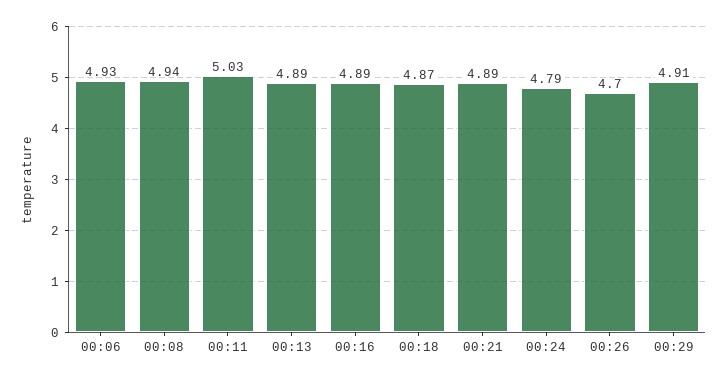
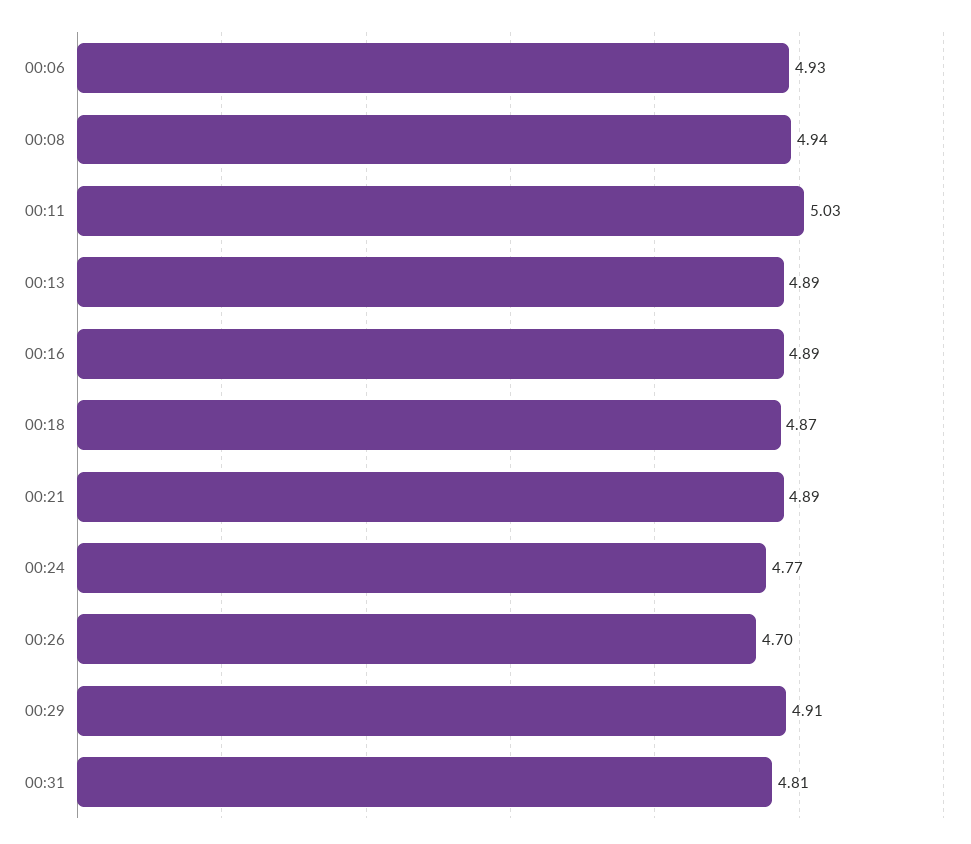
00:24: 4.79 -> 4.77
00:31: none -> 4.81

